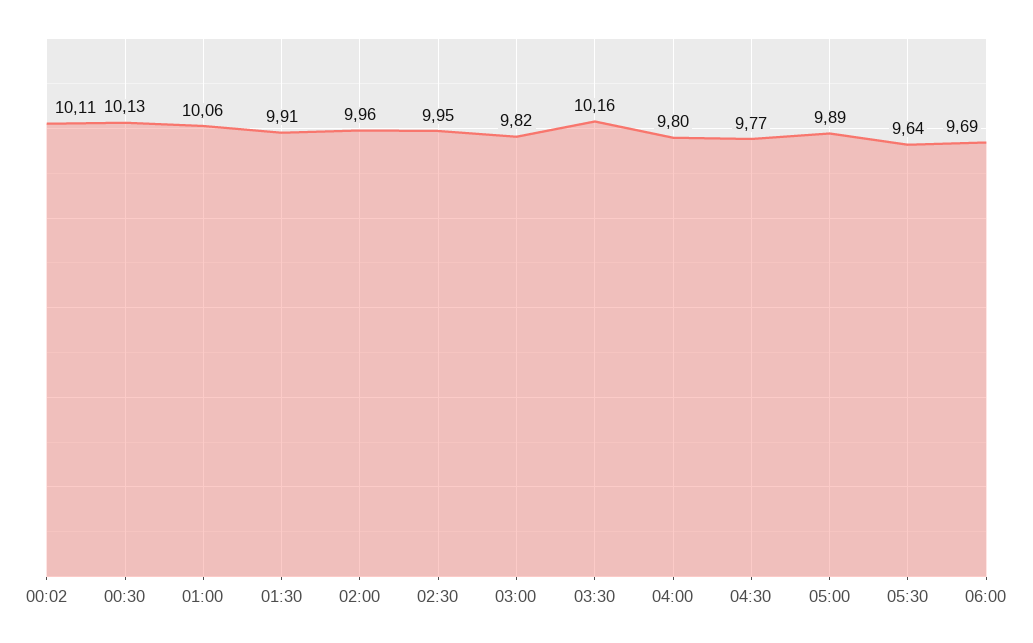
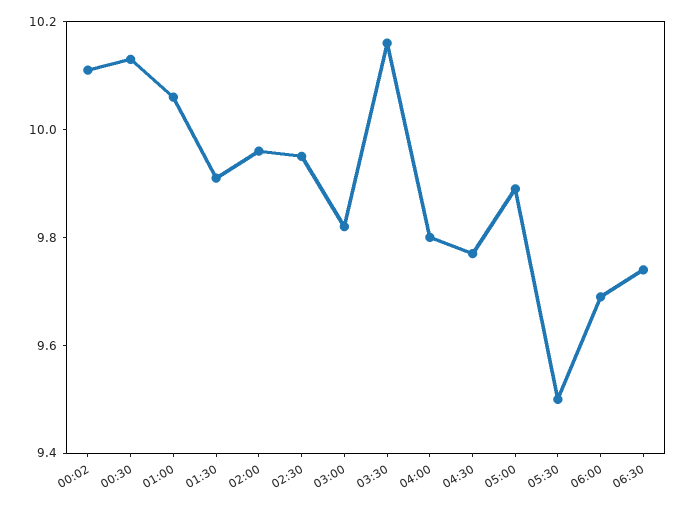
05:30: 9.64 -> 9.5
06:30: none -> 9.75

